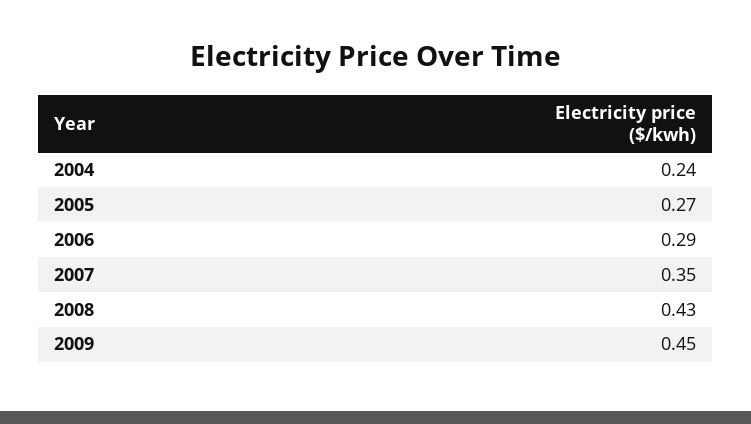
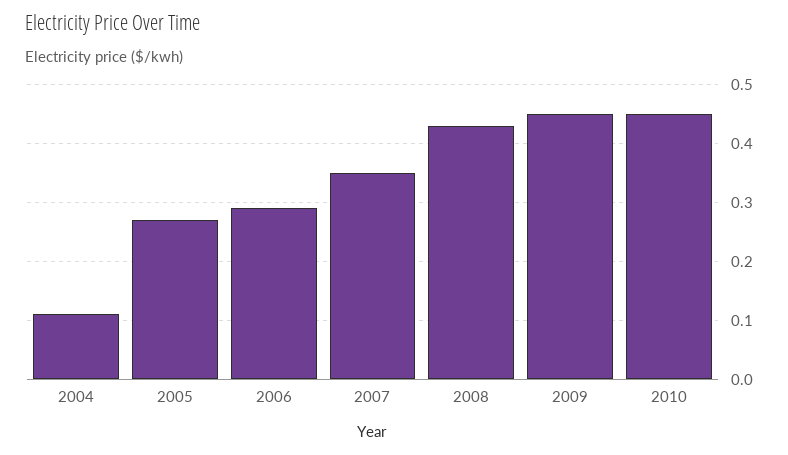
2004: 0.24 -> 0.1
2010: none -> 0.45

